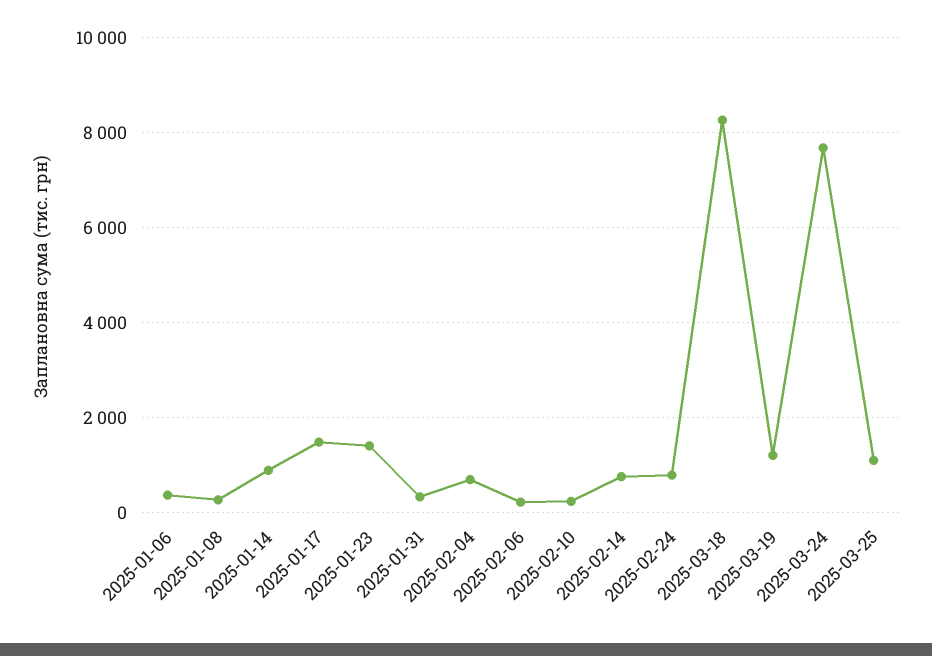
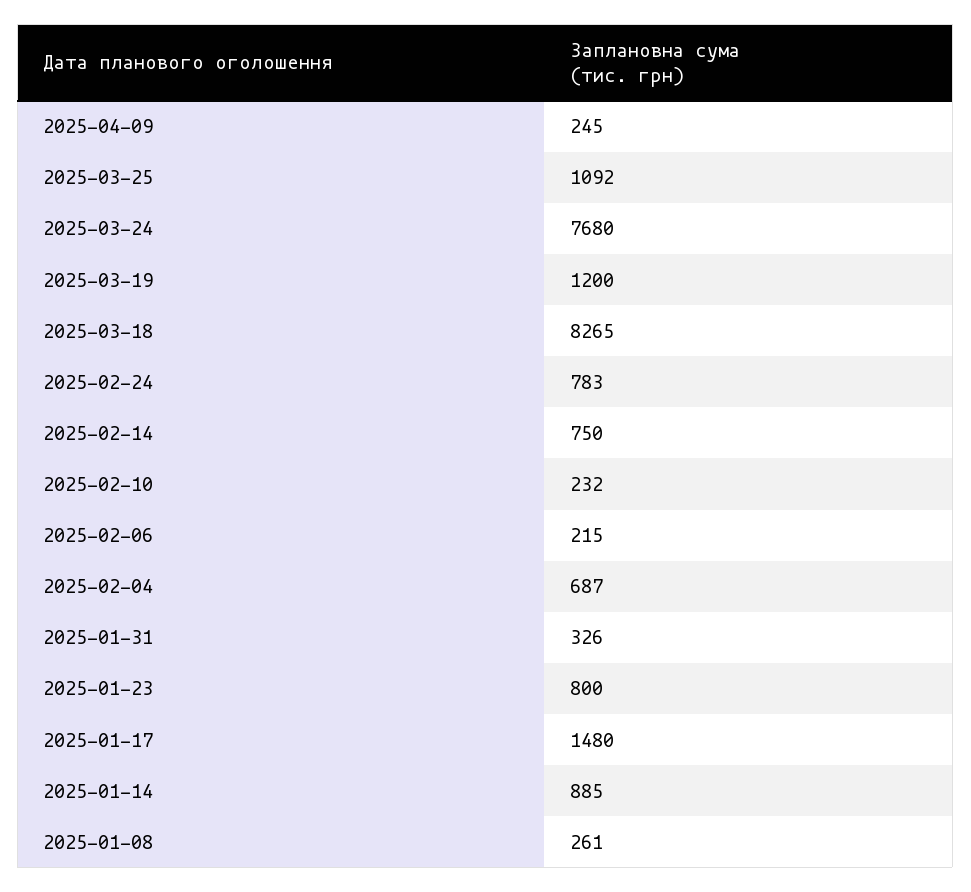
2025-01-06: 400 -> none
2025-01-23: 1400 -> 800
2025-04-09: none -> 245

